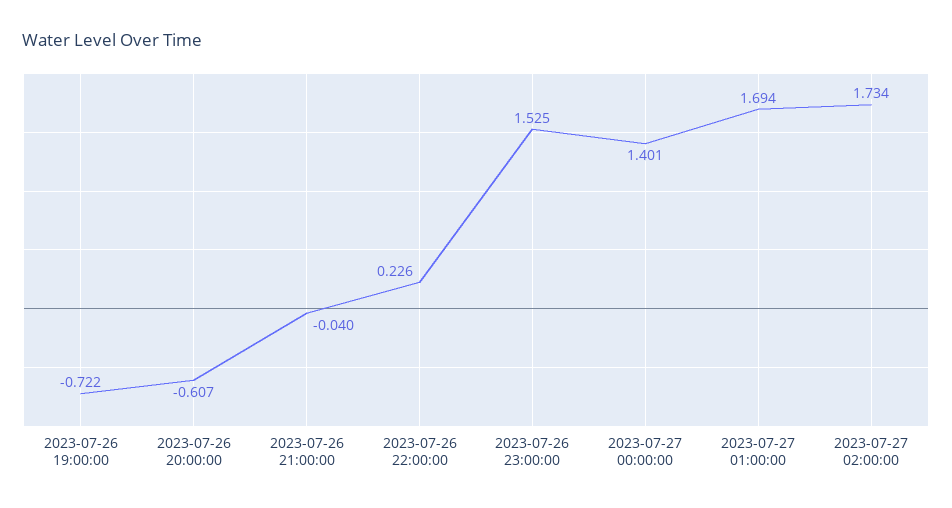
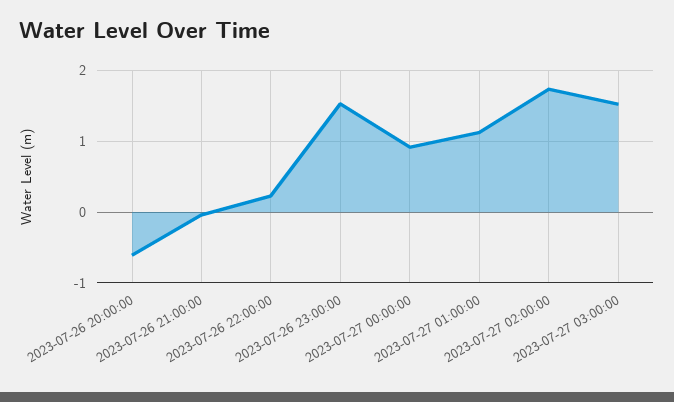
2023-07-26 19:00:00: -0.722 -> none
2023-07-27 00:00:00: 1.401 -> 0.9
2023-07-27 01:00:00: 1.694 -> 1.1
2023-07-27 03:00:00: none -> 1.5

